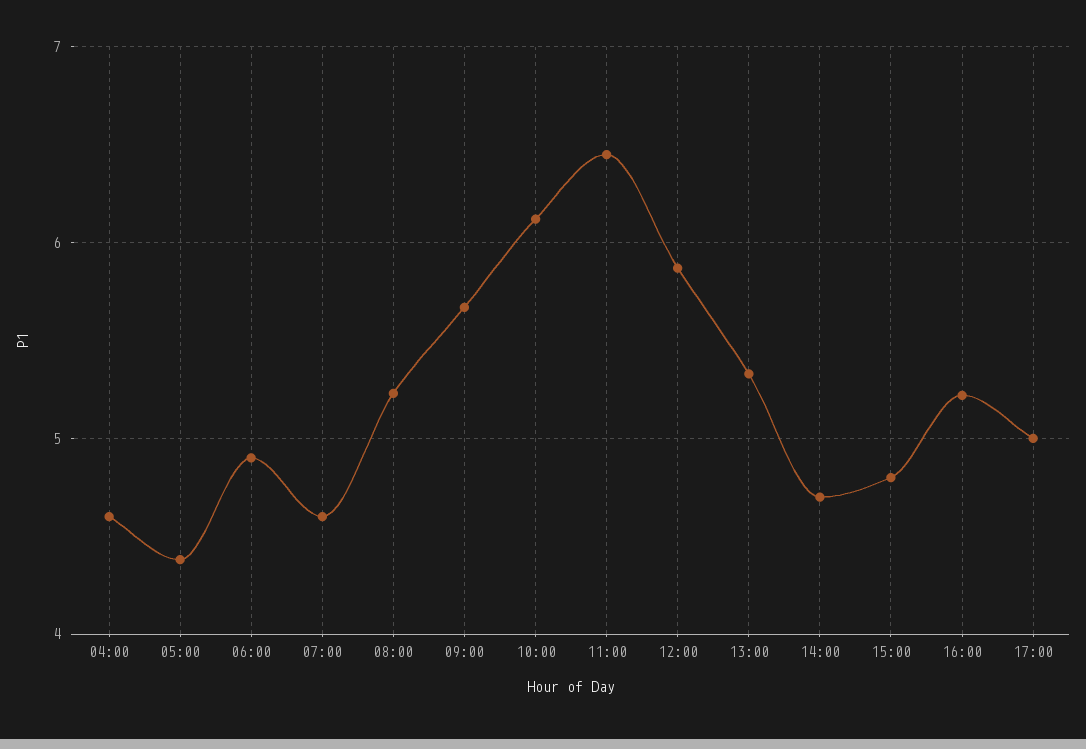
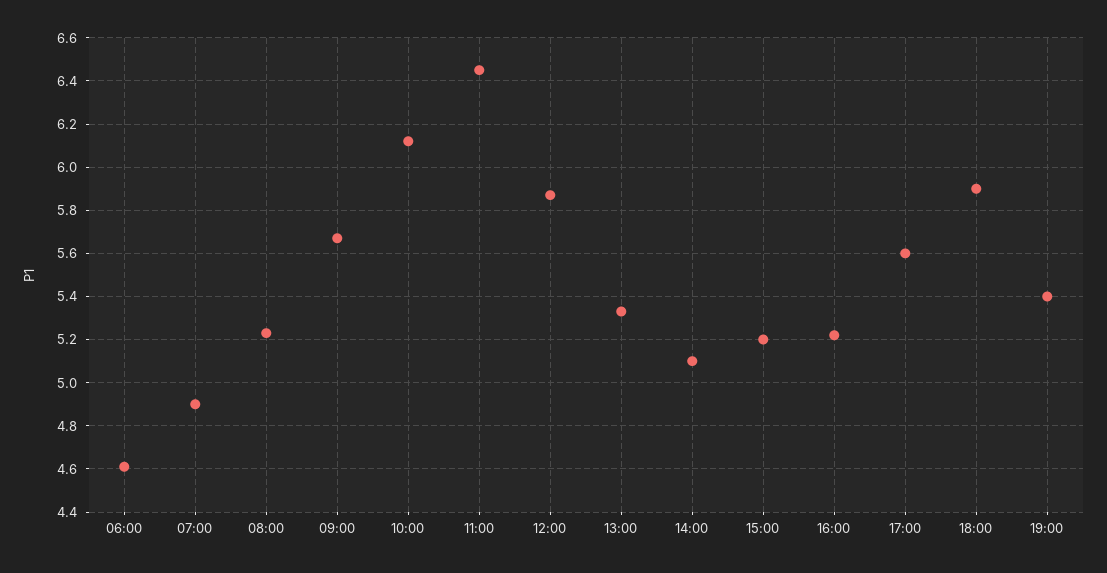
04:00: 4.6 -> none
05:00: 4.4 -> none
06:00: 4.9 -> 4.6
07:00: 4.6 -> 4.9
14:00: 4.7 -> 5.1
15:00: 4.8 -> 5.2
17:00: 5 -> 5.6
18:00: none -> 5.9
19:00: none -> 5.4

